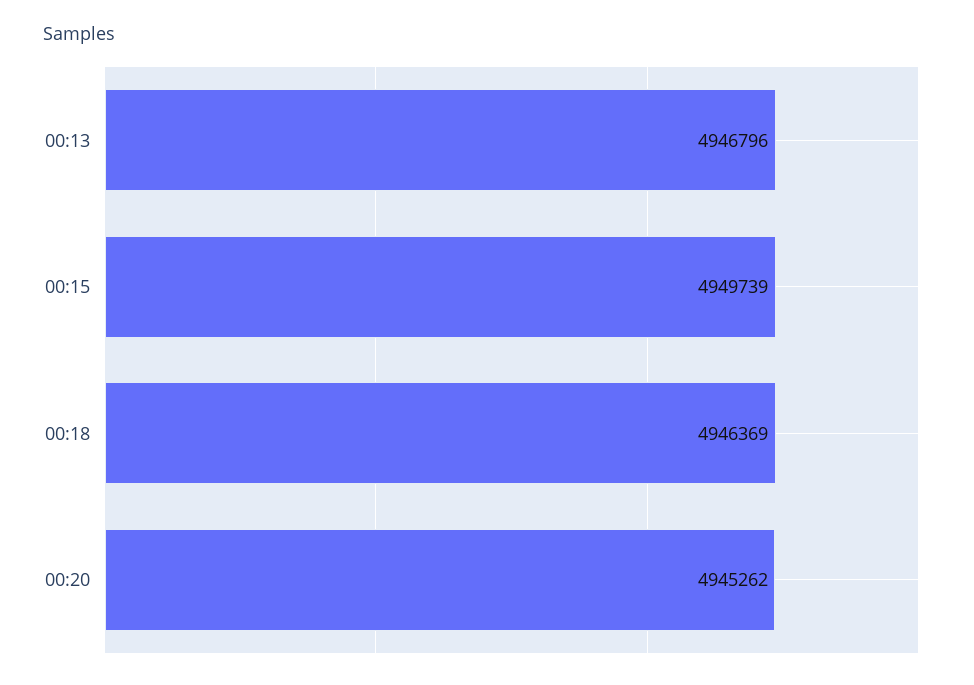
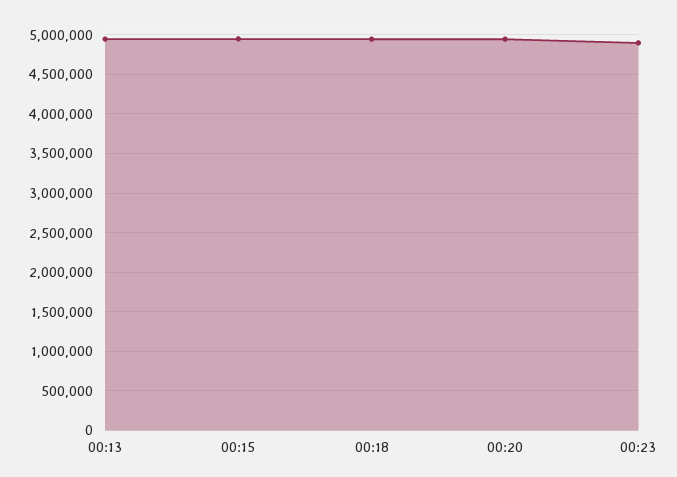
00:23: none -> 4900000

